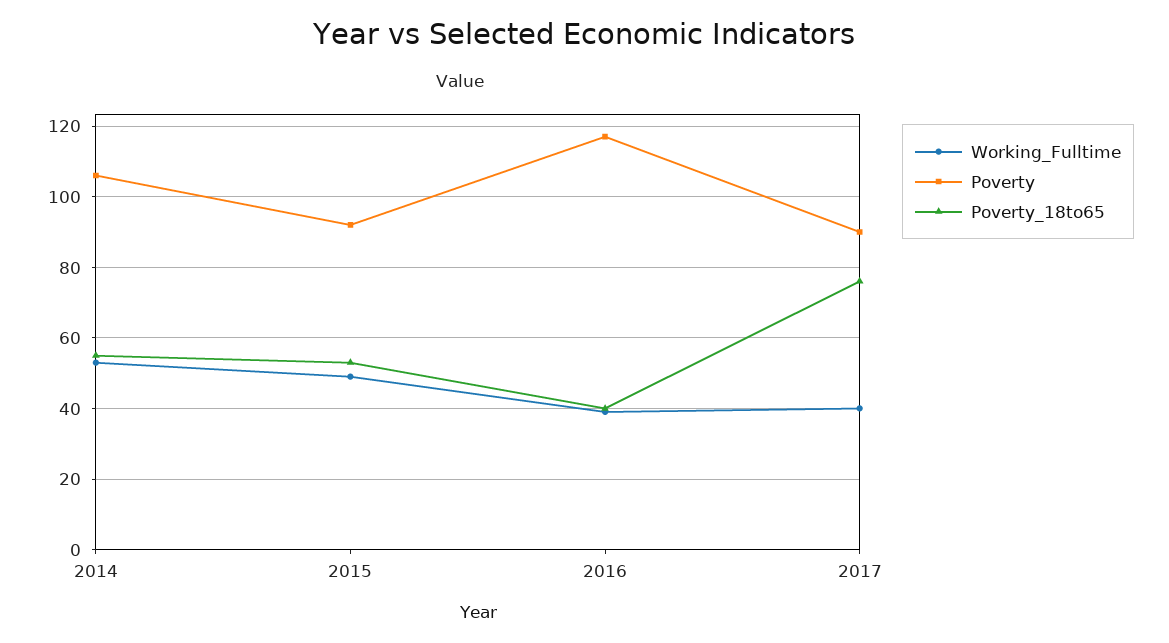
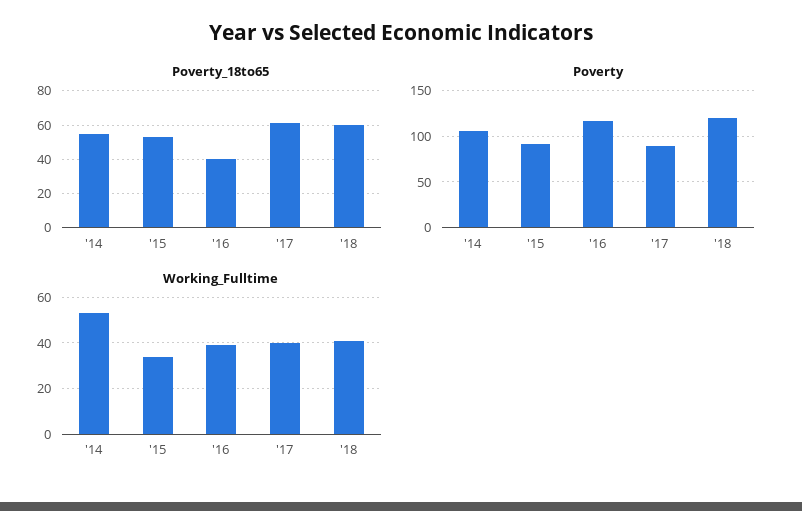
Working_Fulltime, 2015: 50 -> 35
Poverty_18to65, 2017: 75 -> 60
Poverty_18to65, '18: none -> 60
Poverty, '18: none -> 120
Working_Fulltime, '18: none -> 40

